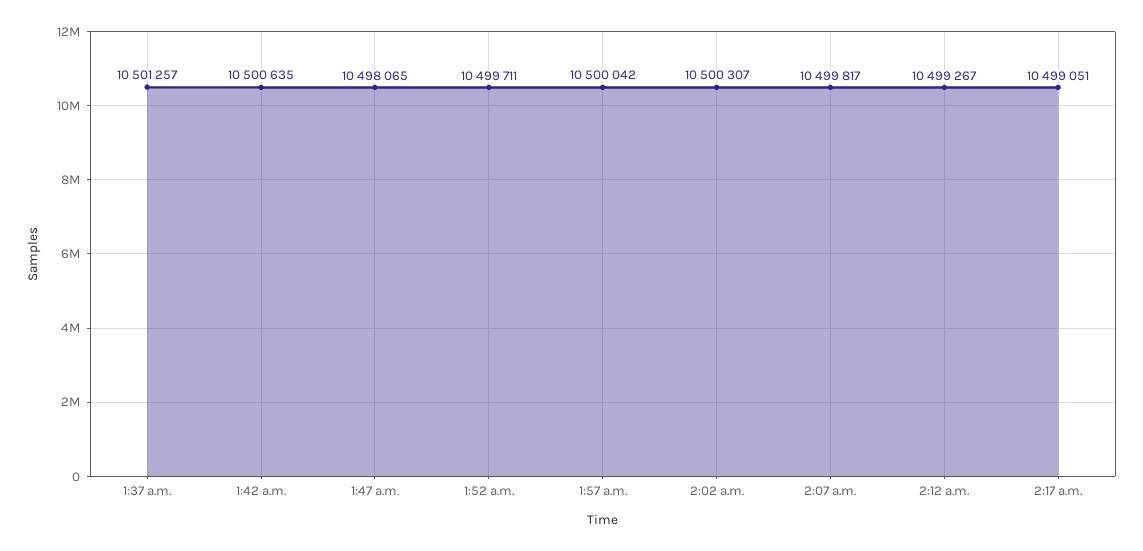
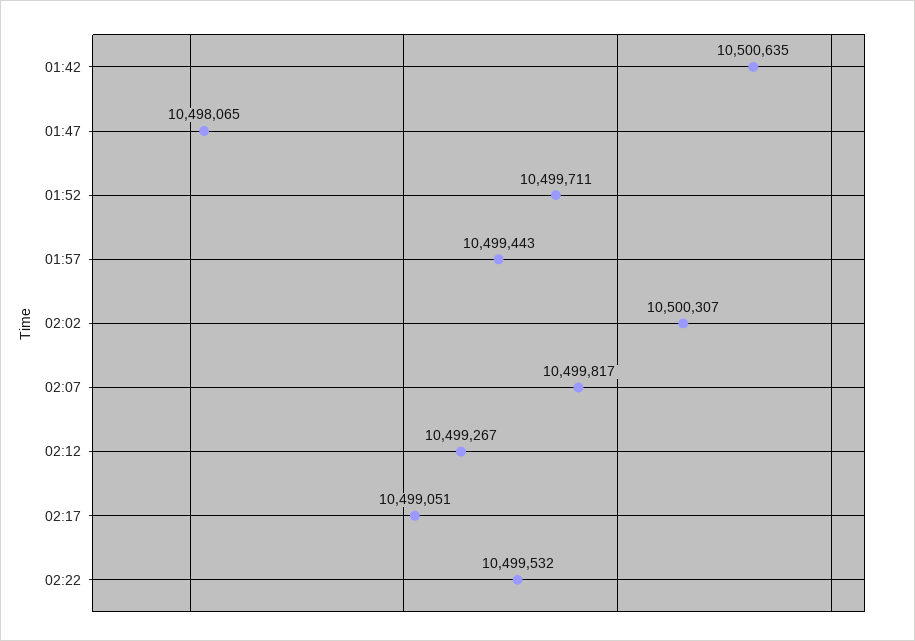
1:37 a.m.: 10501257 -> none
1:57 a.m.: 10500042 -> 10499443
02:22: none -> 10499532

